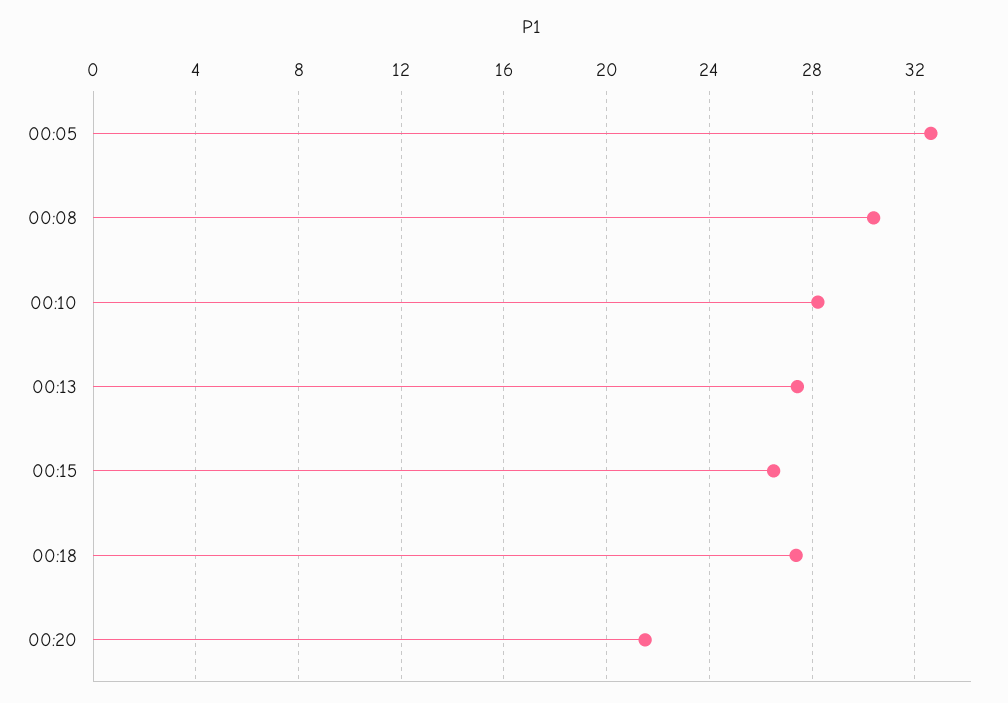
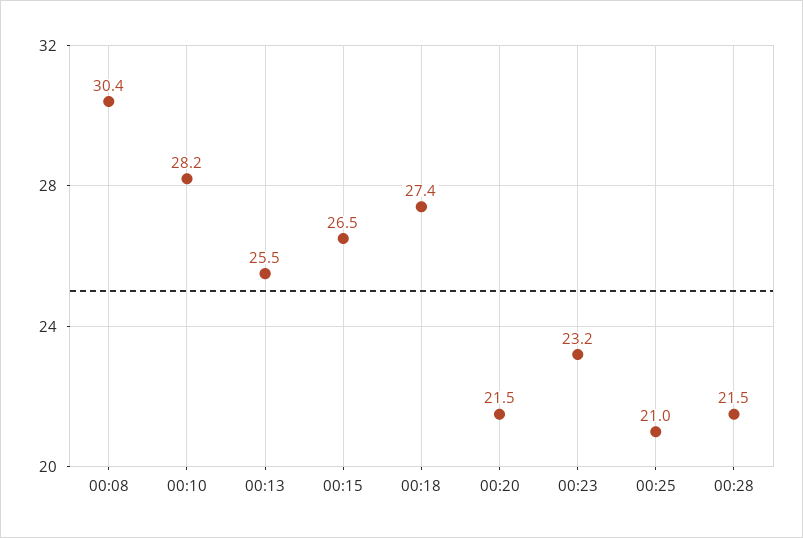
00:05: 32.5 -> none
00:13: 27.5 -> 25.5
00:23: none -> 23.2
00:25: none -> 21
00:28: none -> 21.5

